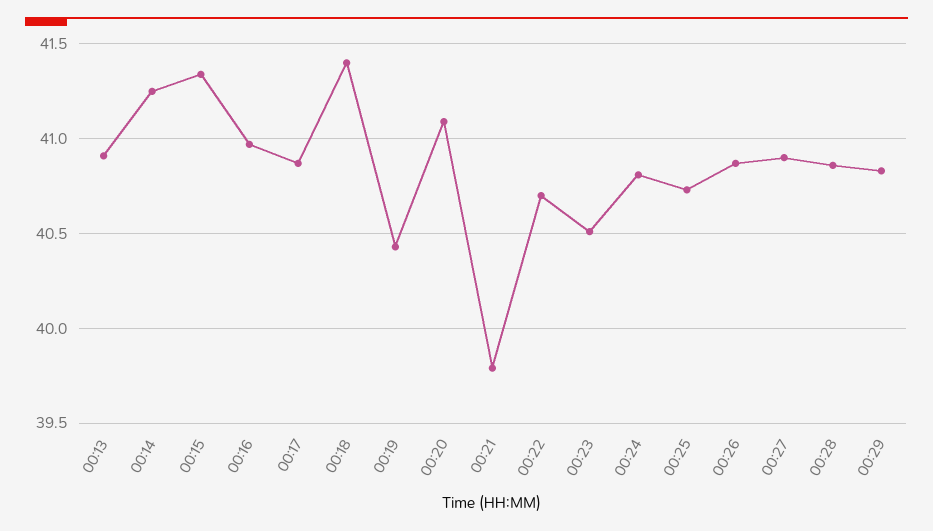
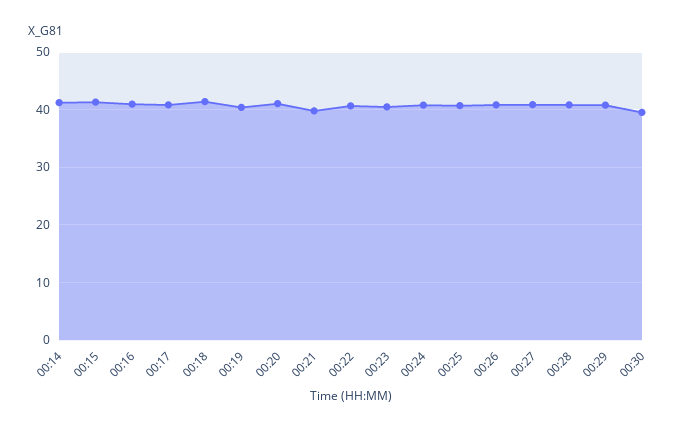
00:13: 40.9 -> none
00:30: none -> 40

